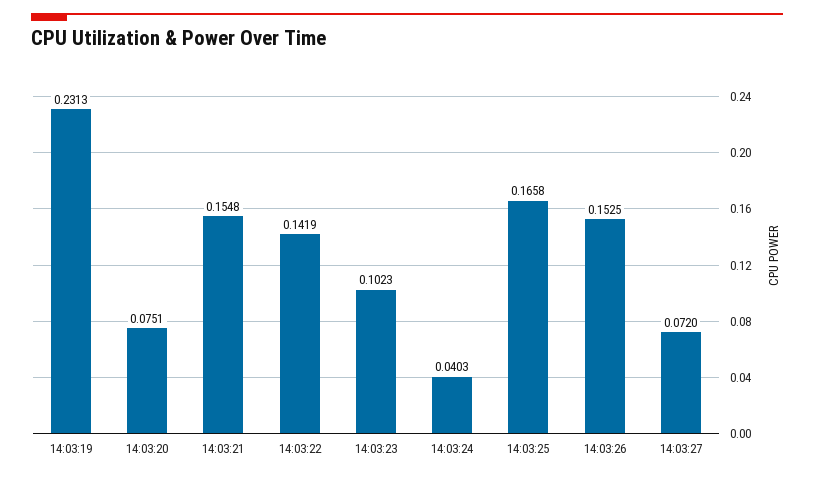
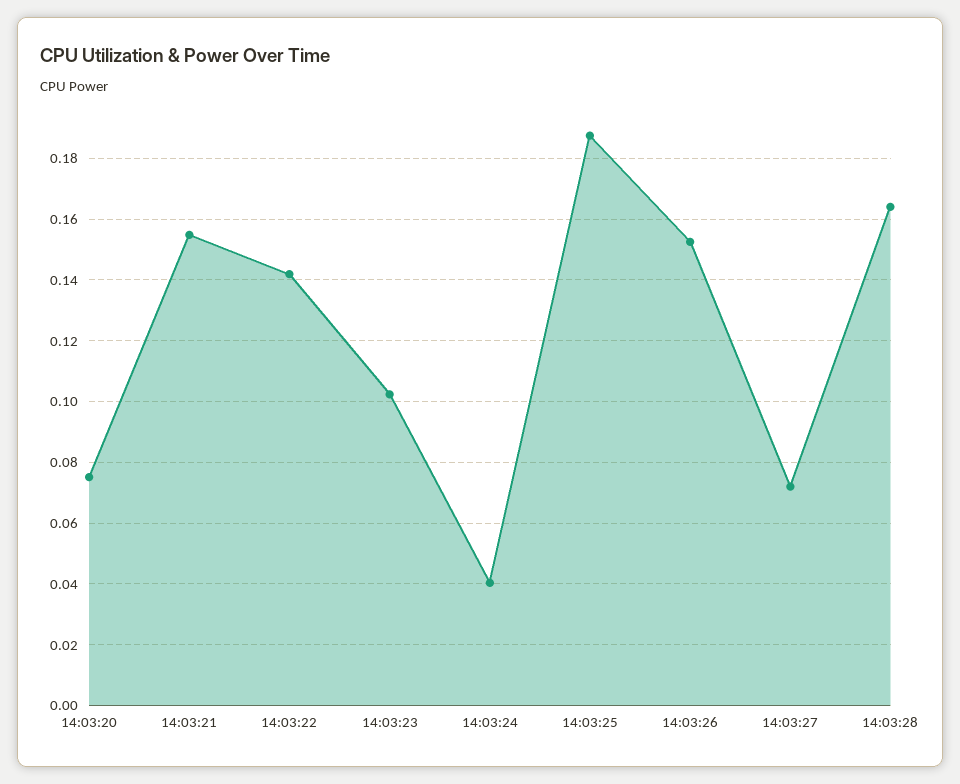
14:03:19: 0.2313 -> none
14:03:25: 0.1658 -> 0.188
14:03:28: none -> 0.164

